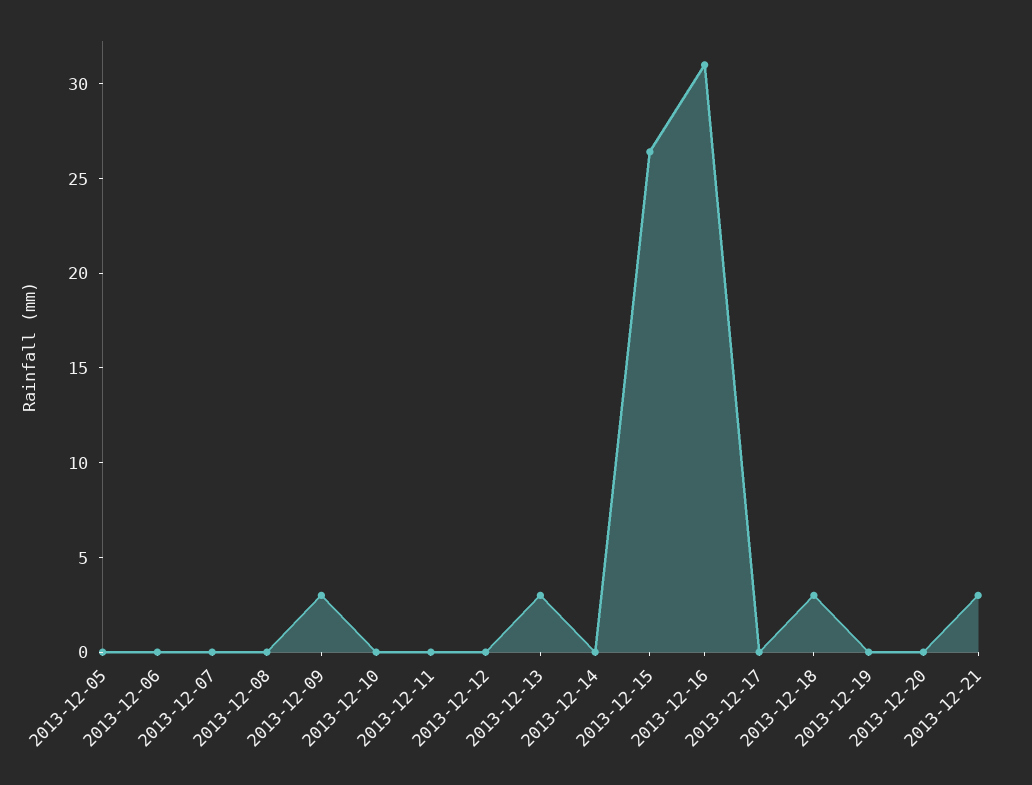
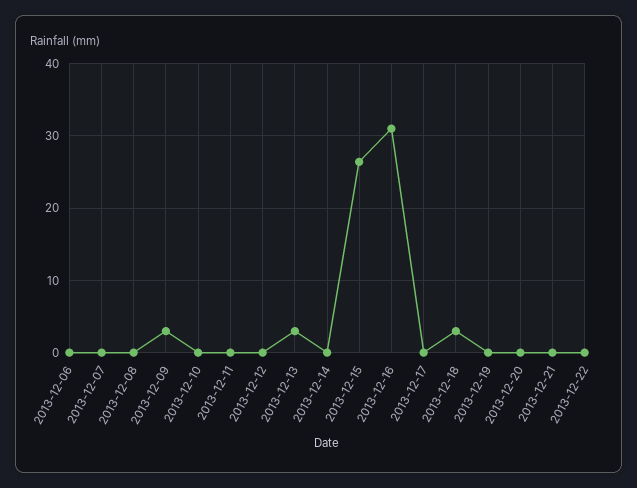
2013-12-05: 0 -> none
2013-12-21: 3 -> 0
2013-12-22: none -> 0

